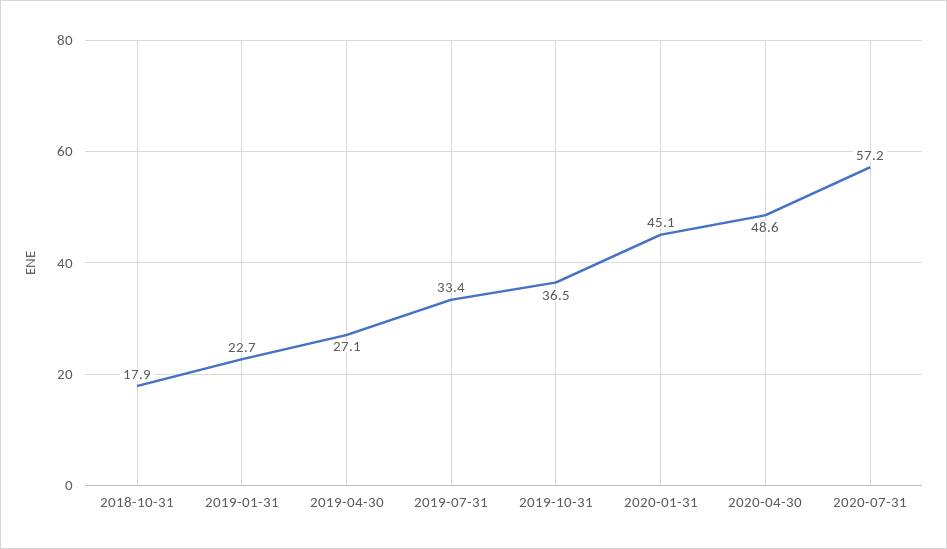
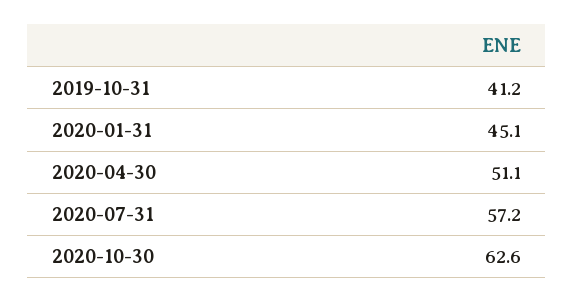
2018-10-31: 17.9 -> none
2019-01-31: 22.7 -> none
2019-04-30: 27.1 -> none
2019-07-31: 33.4 -> none
2019-10-31: 36.5 -> 41.2
2020-04-30: 48.6 -> 51.1
2020-10-30: none -> 62.6

